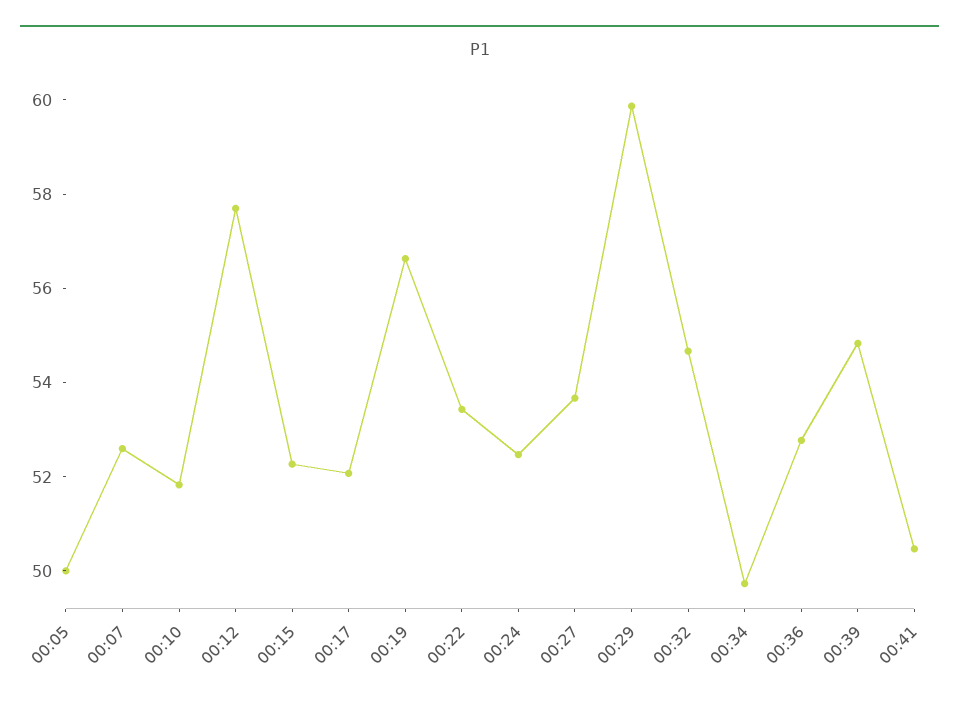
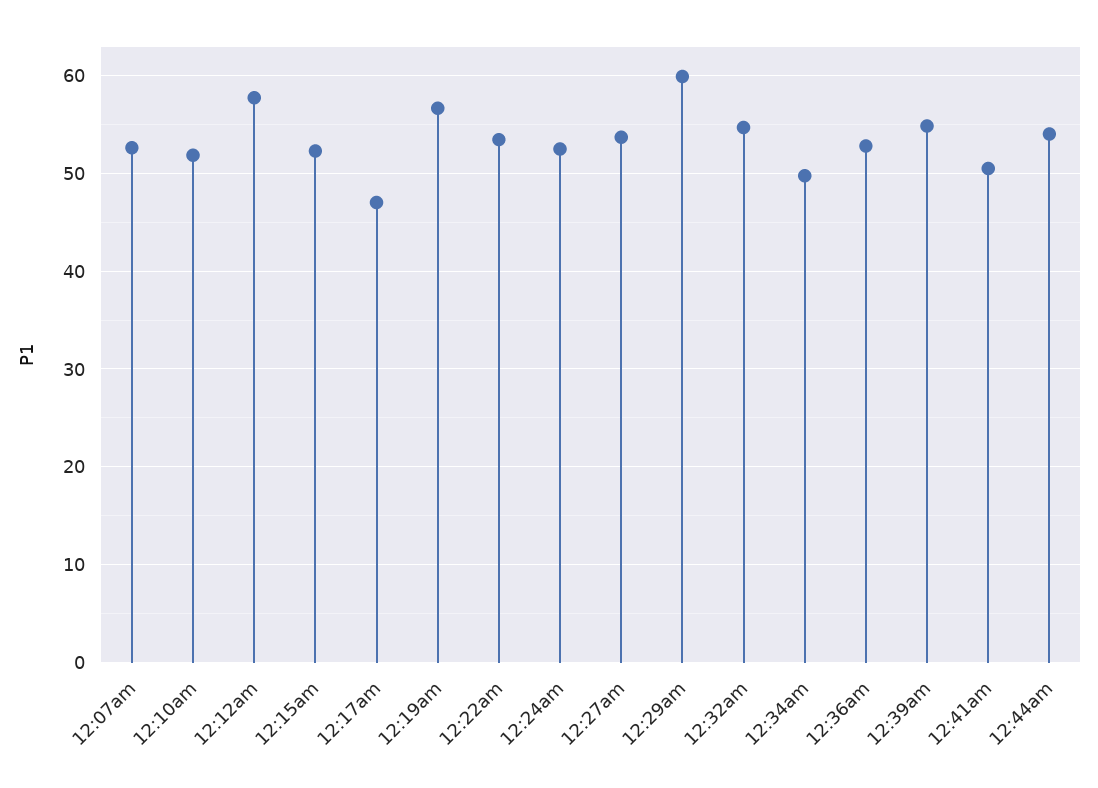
00:05: 50 -> none
00:17: 52 -> 47
12:44am: none -> 54

